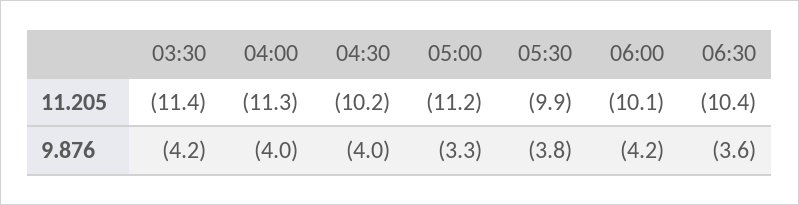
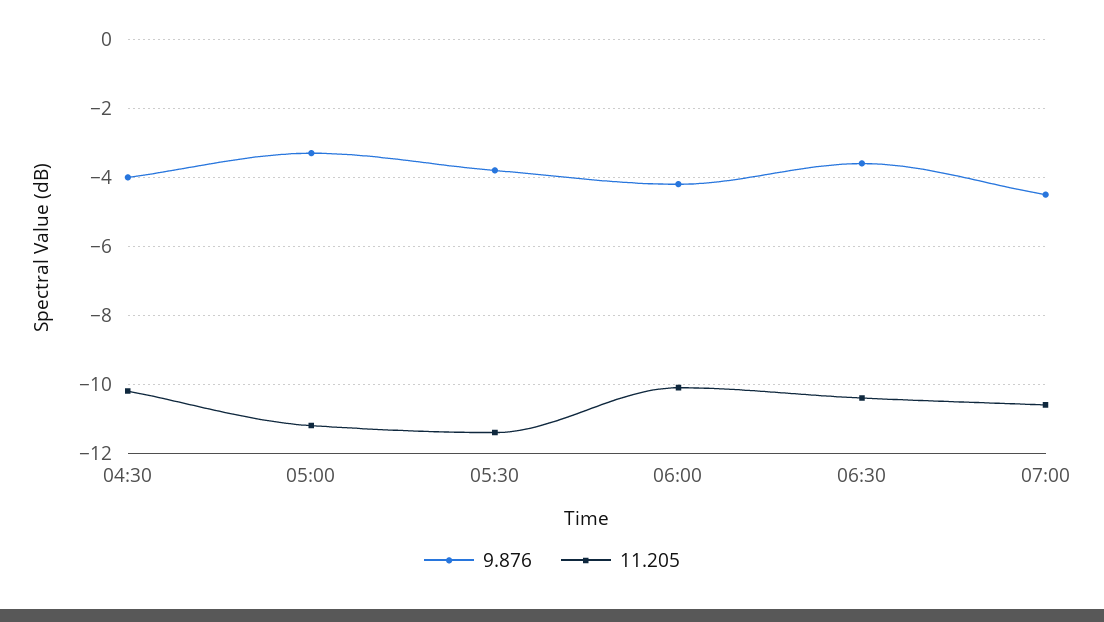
11.205, 03:30: -11.4 -> none
11.205, 04:00: -11.3 -> none
11.205, 05:30: -9.9 -> -11.5
9.876, 03:30: -4.2 -> none
9.876, 04:00: -4 -> none
9.876, 07:00: none -> -4.5
11.205, 07:00: none -> -10.5

